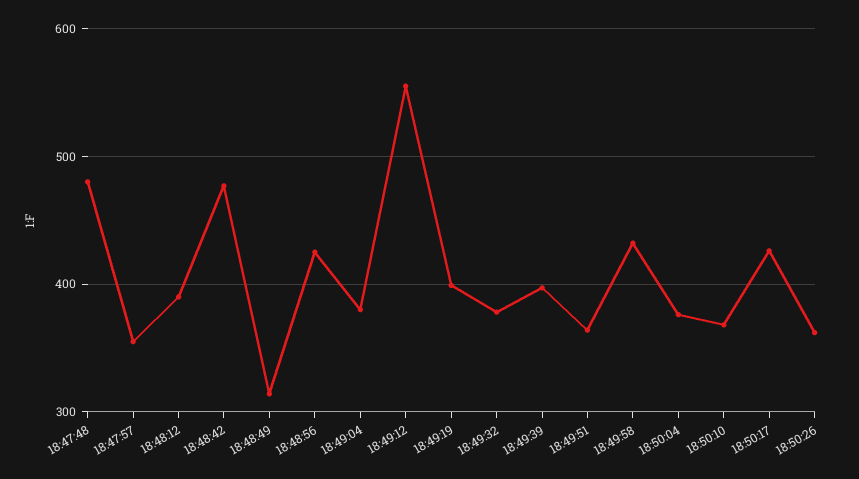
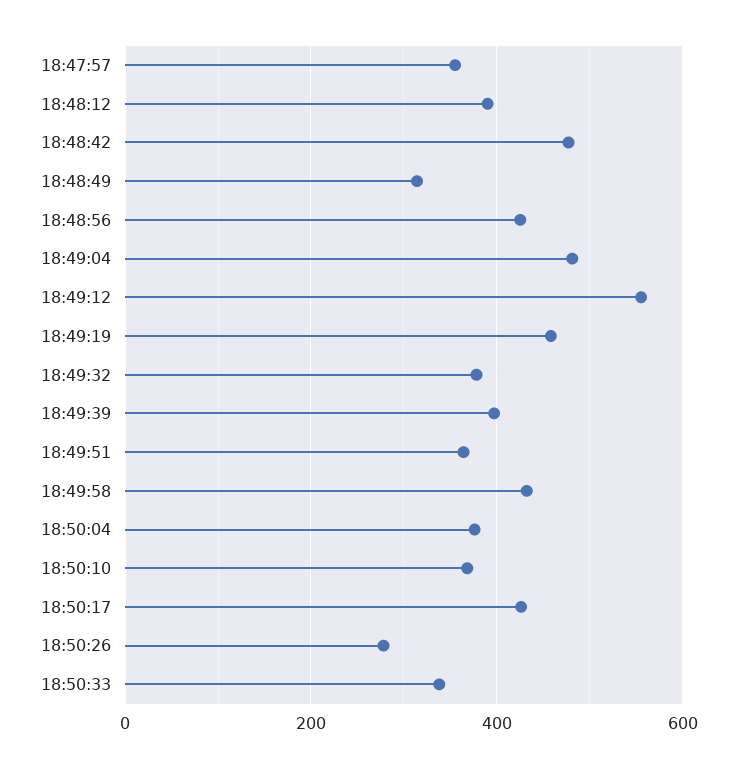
18:47:48: 480 -> none
18:49:04: 380 -> 480
18:49:19: 400 -> 460
18:50:26: 360 -> 280
18:50:33: none -> 340

